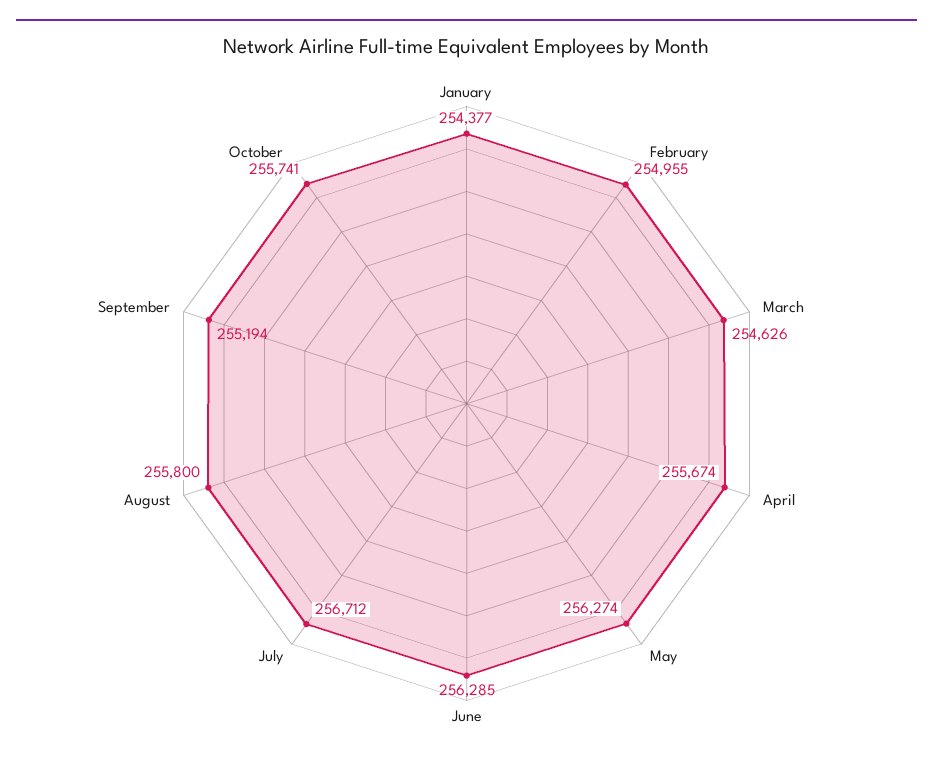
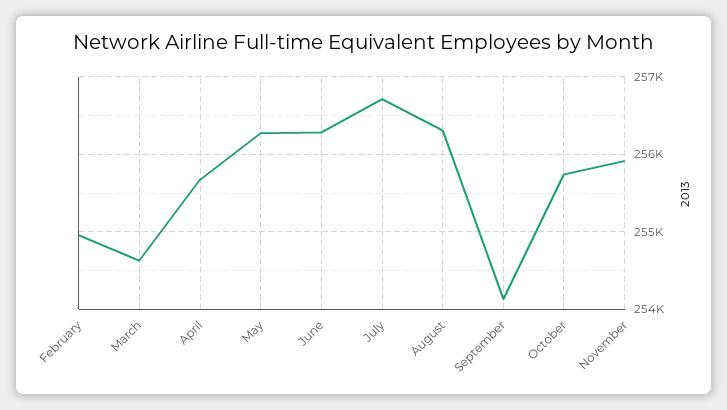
January: 254377 -> none
August: 255800 -> 256300
September: 255194 -> 254100
November: none -> 255900

